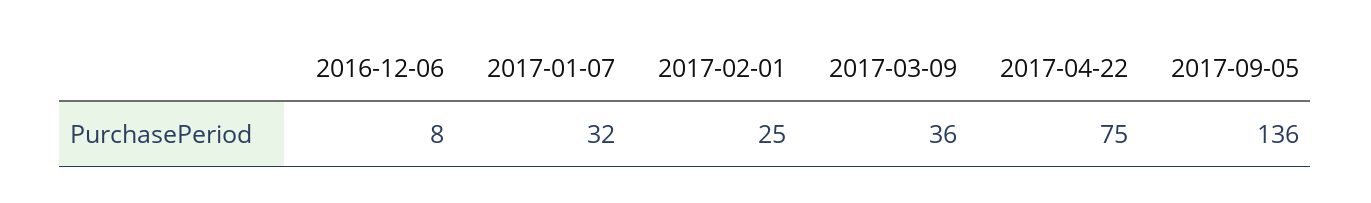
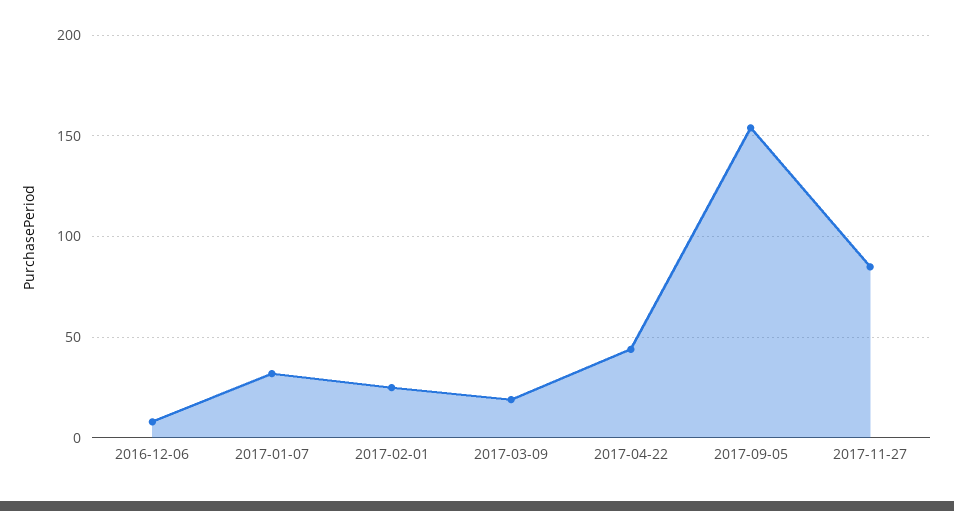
2017-03-09: 36 -> 20
2017-04-22: 75 -> 45
2017-09-05: 136 -> 155
2017-11-27: none -> 85

